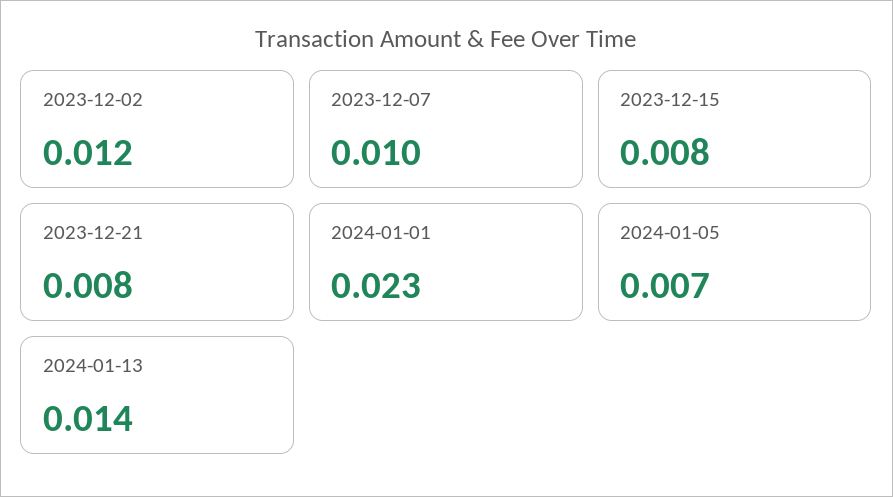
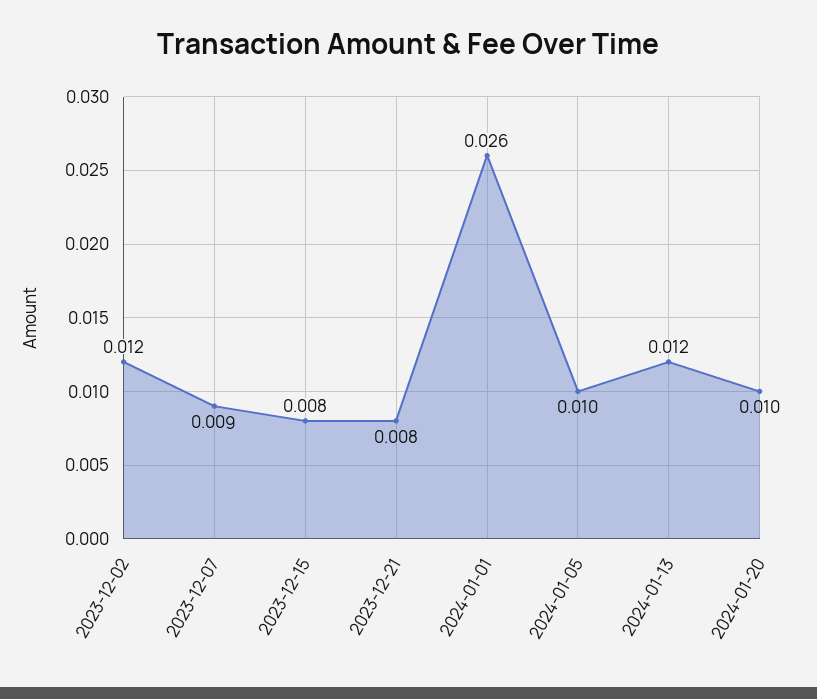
2023-12-07: 0.01 -> 0.009
2024-01-01: 0.023 -> 0.026
2024-01-05: 0.007 -> 0.01
2024-01-13: 0.014 -> 0.012
2024-01-20: none -> 0.01

